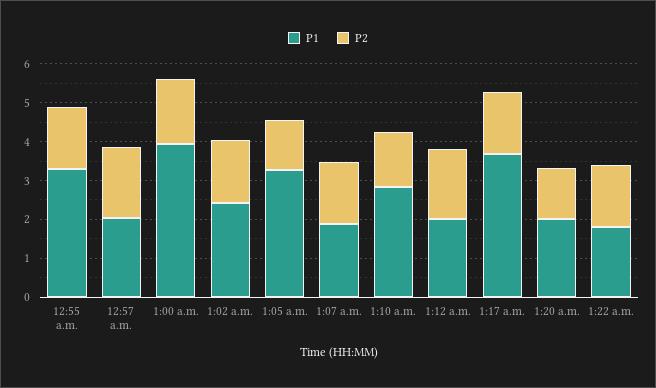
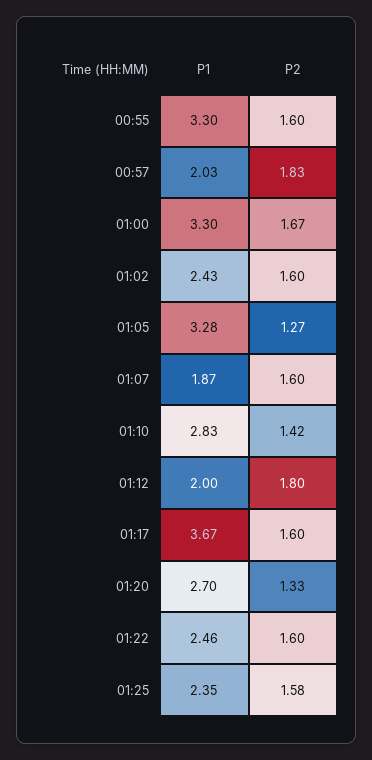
P1, 1:00 a.m.: 4 -> 3.3
P1, 1:20 a.m.: 2 -> 2.7
P1, 1:22 a.m.: 1.75 -> 2.46
P1, 01:25: none -> 2.35
P2, 01:25: none -> 1.58

